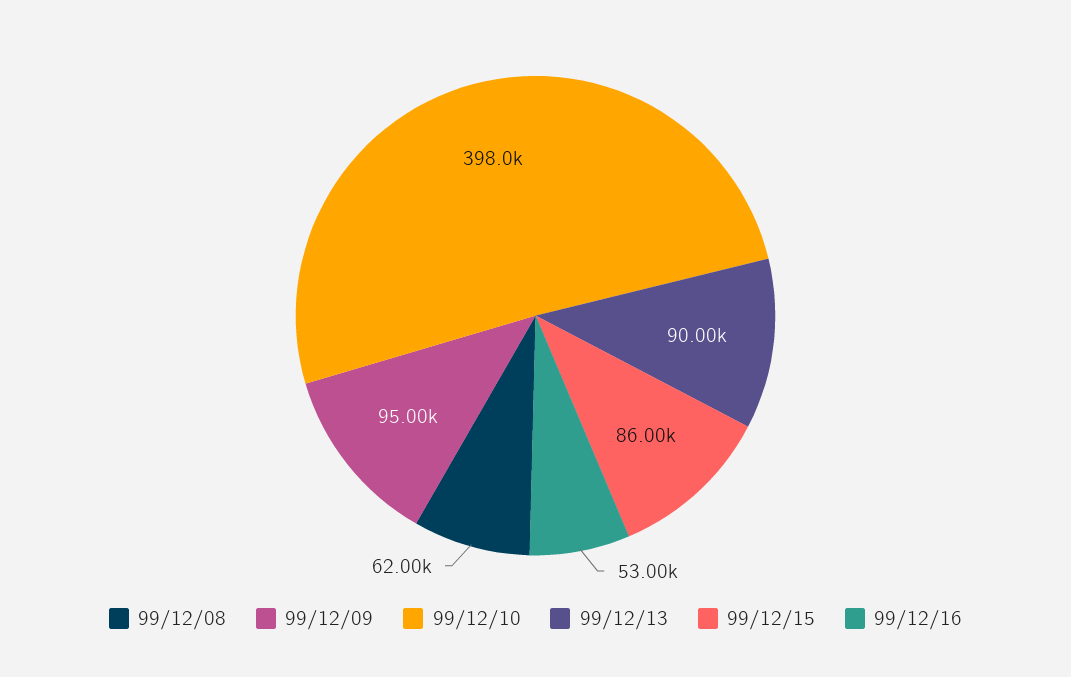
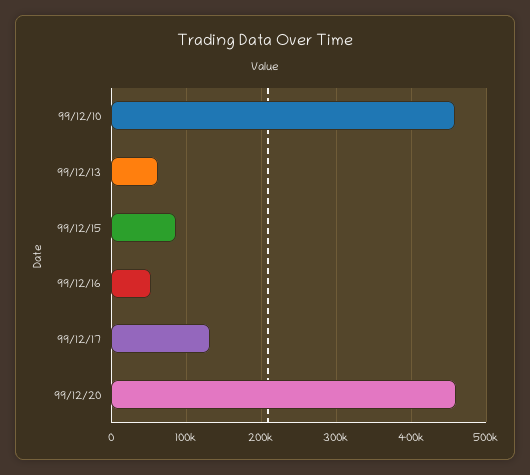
99/12/08: 62000 -> none
99/12/09: 95000 -> none
99/12/10: 398000 -> 460000
99/12/13: 90000 -> 60000
99/12/17: none -> 130000
99/12/20: none -> 460000

